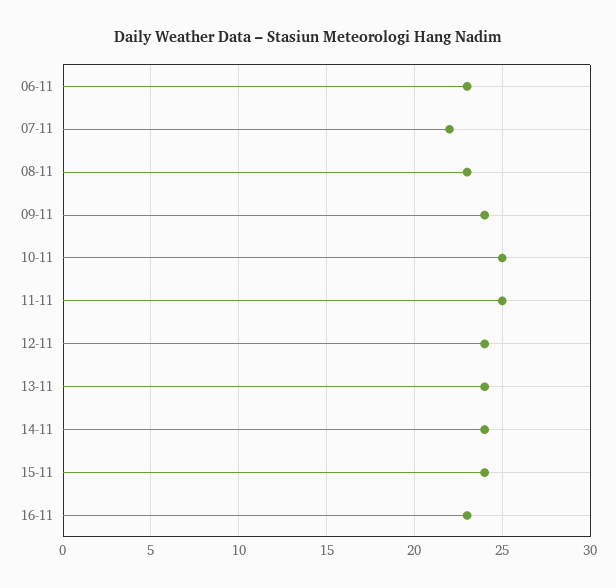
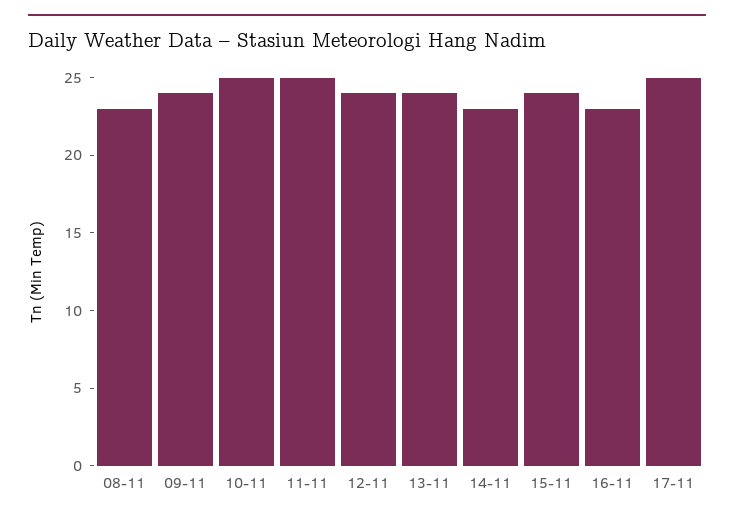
06-11: 23 -> none
07-11: 22 -> none
14-11: 24 -> 23
17-11: none -> 25

